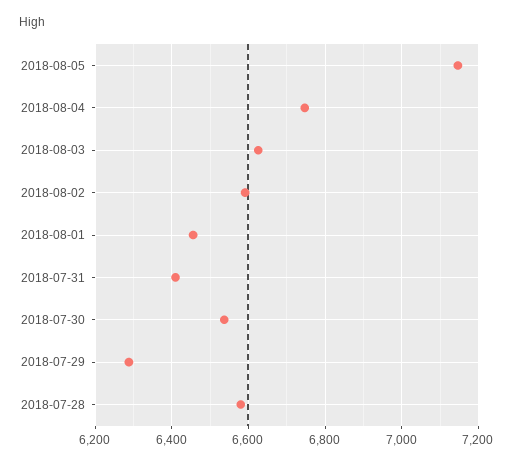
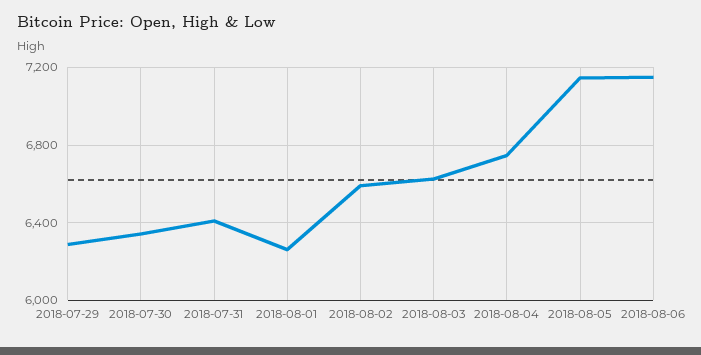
2018-08-01: 6460 -> 6250
2018-07-30: 6540 -> 6350
2018-07-28: 6580 -> none
2018-08-06: none -> 7150

